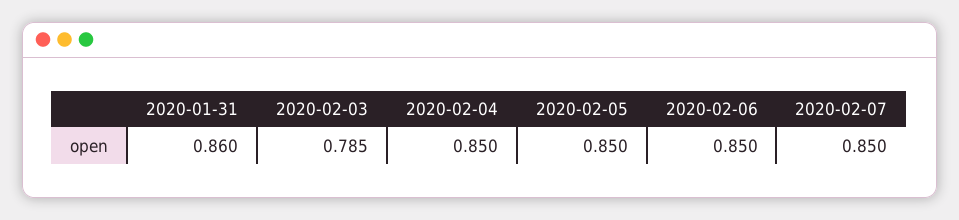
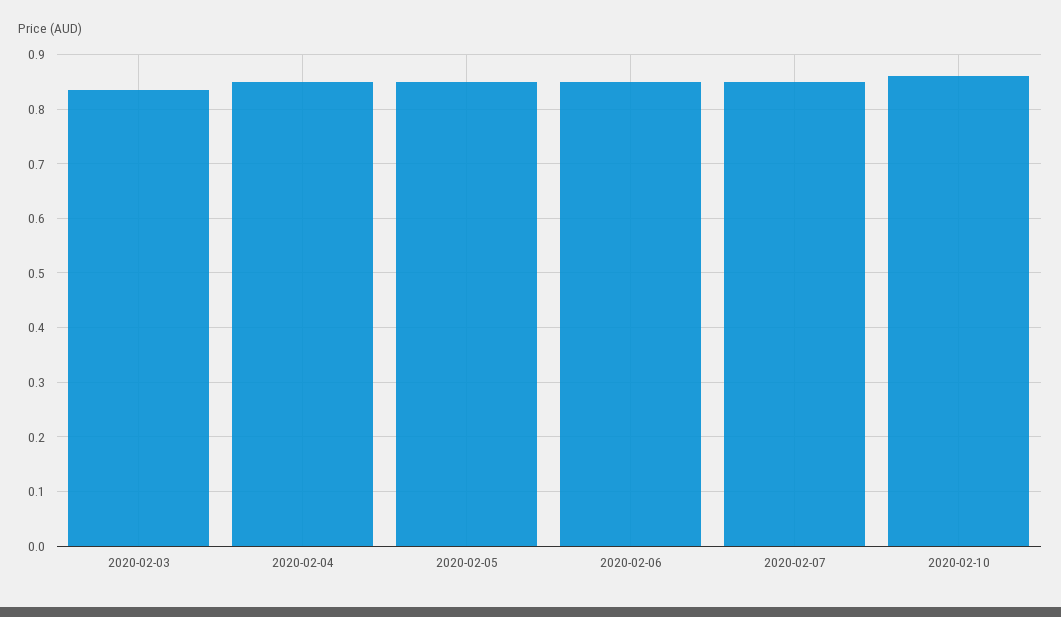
2020-01-31: 0.86 -> none
2020-02-03: 0.785 -> 0.84
2020-02-10: none -> 0.86

